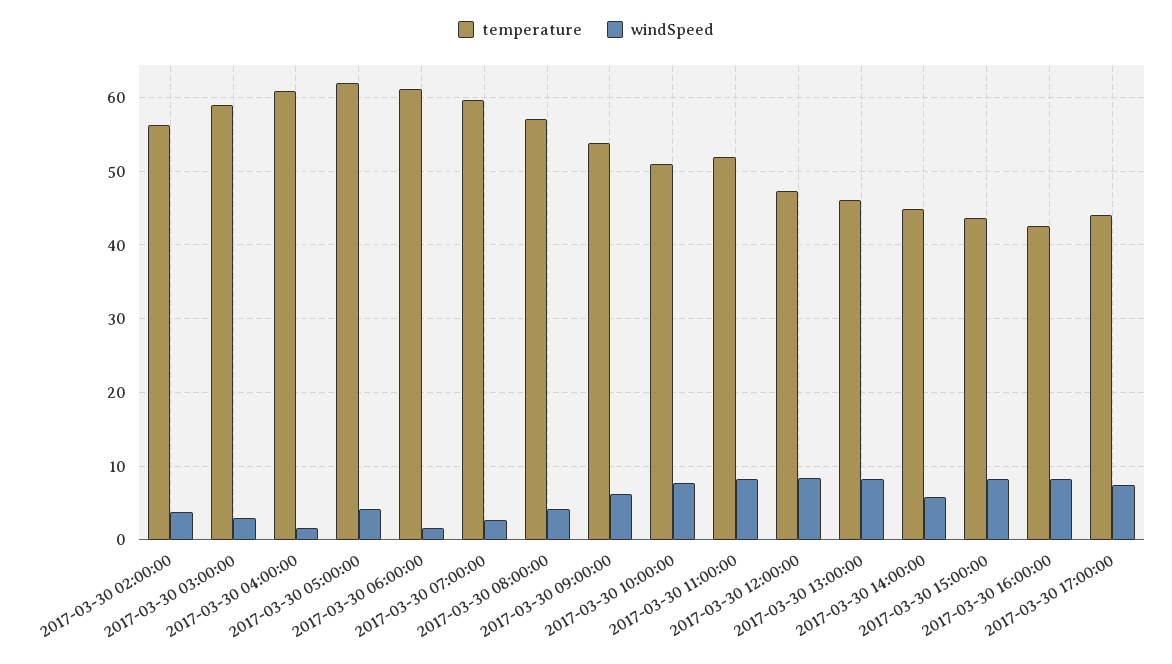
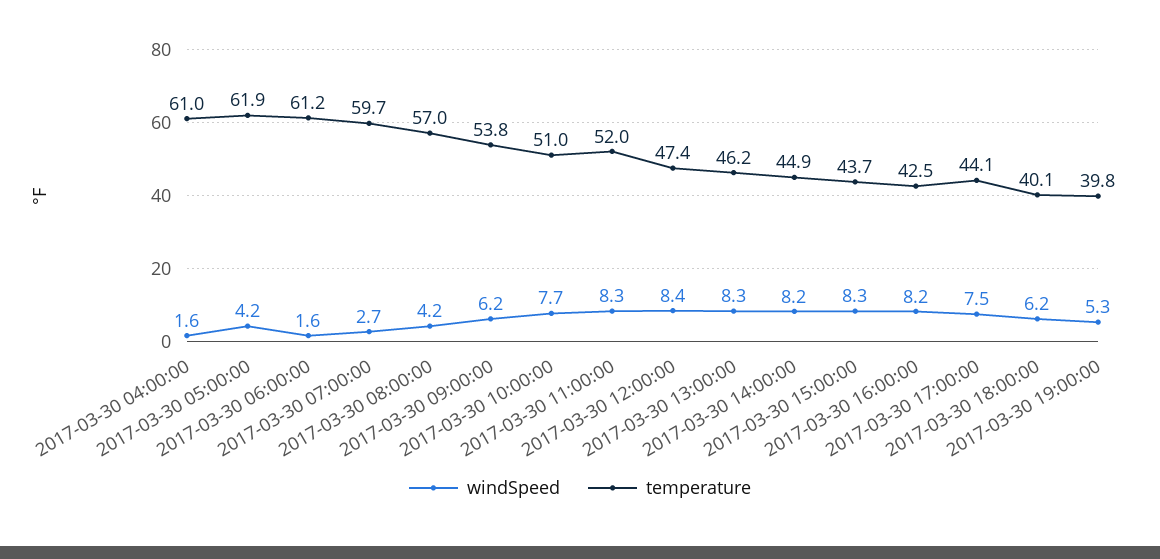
temperature, 2017-03-30 02:00:00: 56 -> none
windSpeed, 2017-03-30 02:00:00: 4 -> none
temperature, 2017-03-30 03:00:00: 59 -> none
windSpeed, 2017-03-30 03:00:00: 3 -> none
windSpeed, 2017-03-30 14:00:00: 6 -> 8.2
windSpeed, 2017-03-30 18:00:00: none -> 6.2
temperature, 2017-03-30 18:00:00: none -> 40.1
windSpeed, 2017-03-30 19:00:00: none -> 5.3
temperature, 2017-03-30 19:00:00: none -> 39.8

